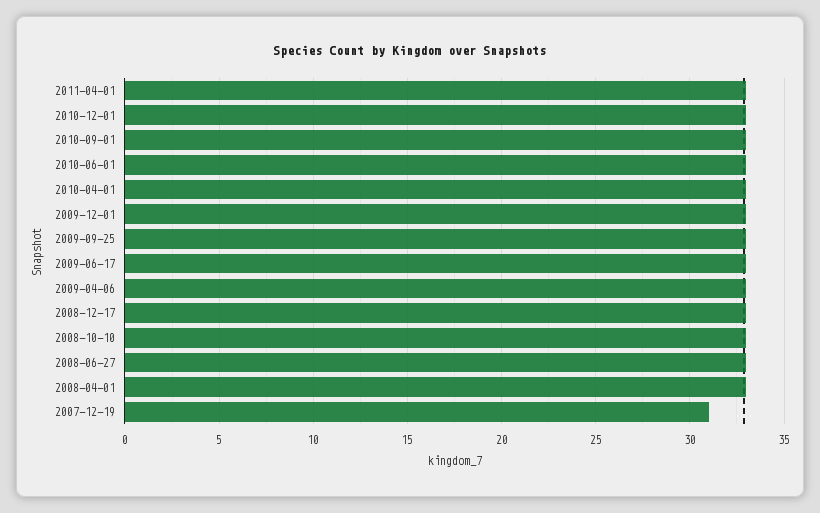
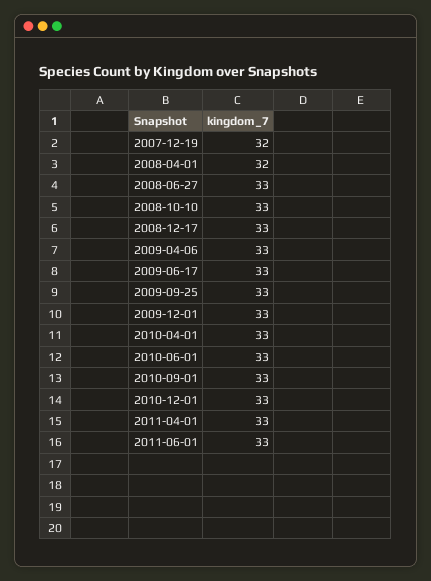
2008-04-01: 33 -> 32
2007-12-19: 31 -> 32
2011-06-01: none -> 33

